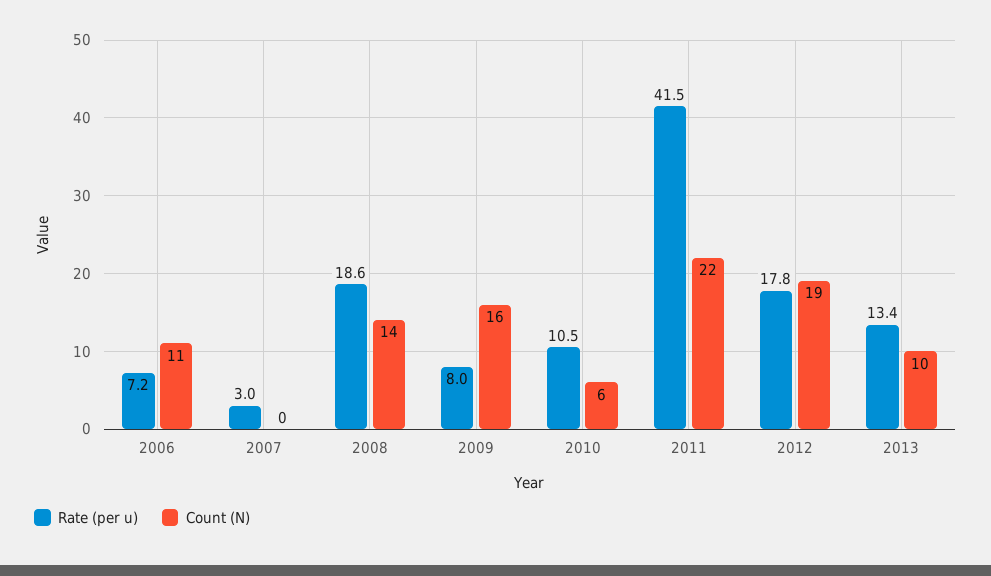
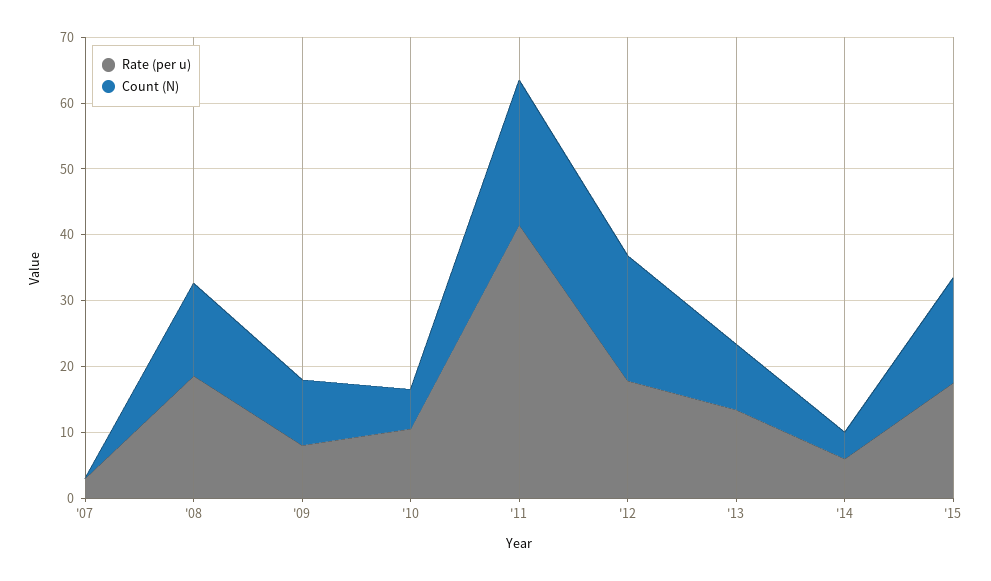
Rate (per u), 2006: 7.2 -> none
Count (N), 2006: 11 -> none
Count (N), 2009: 16 -> 10
Rate (per u), '14: none -> 6
Count (N), '14: none -> 4
Rate (per u), '15: none -> 18
Count (N), '15: none -> 16

